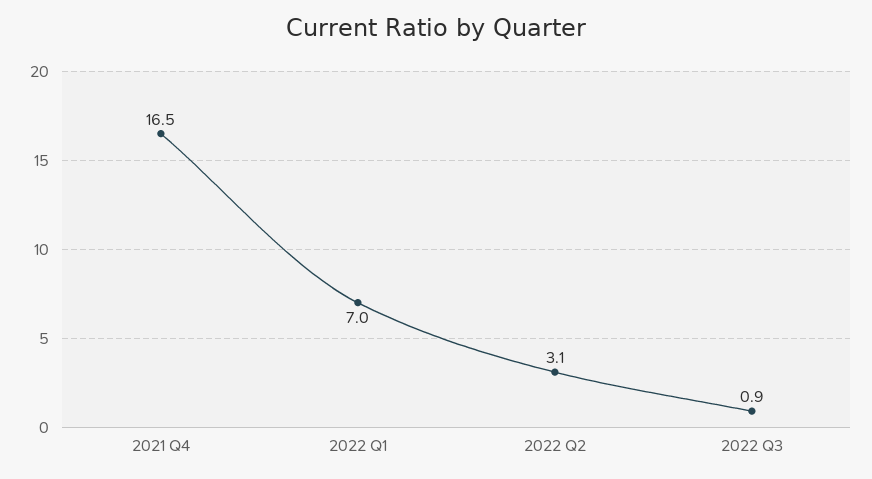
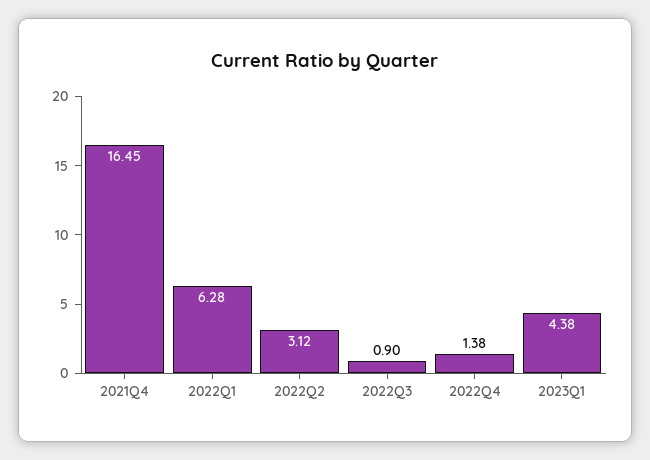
2022 Q1: 7 -> 6.28
2022Q4: none -> 1.38
2023Q1: none -> 4.38

